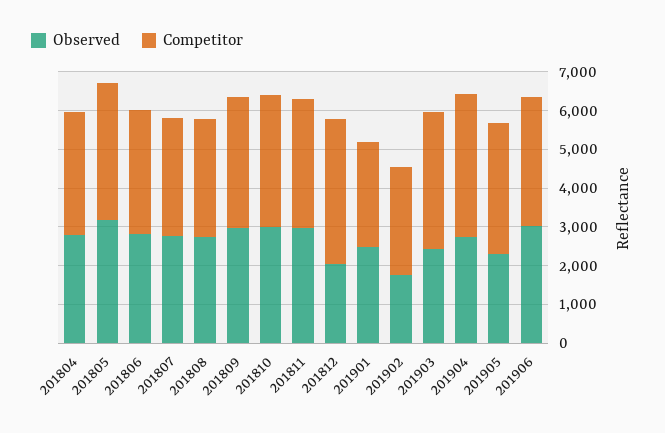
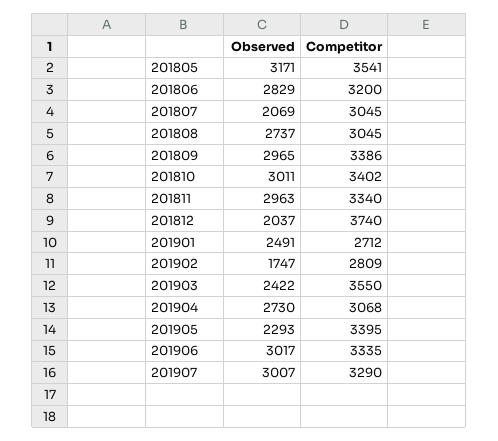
Observed, 201804: 2750 -> none
Competitor, 201804: 3250 -> none
Observed, 201807: 2750 -> 2069
Competitor, 201904: 3750 -> 3068
Observed, 201907: none -> 3007
Competitor, 201907: none -> 3290

